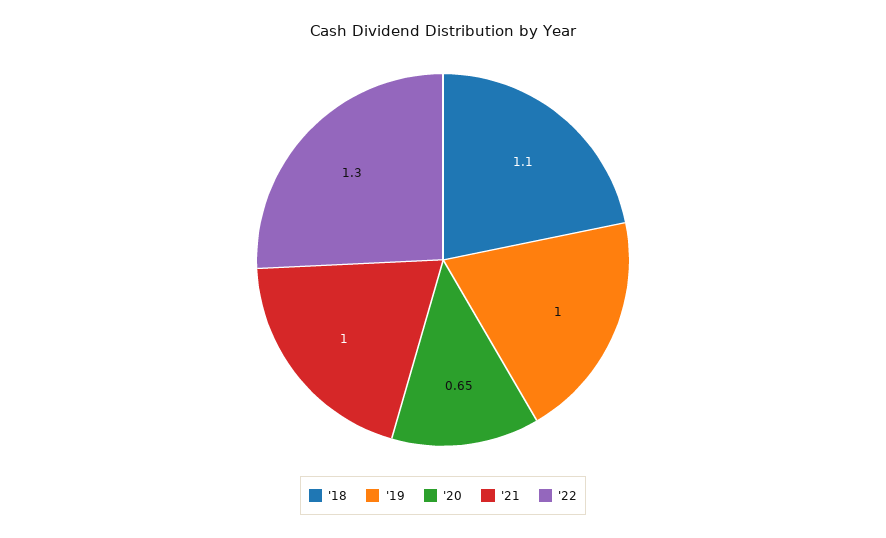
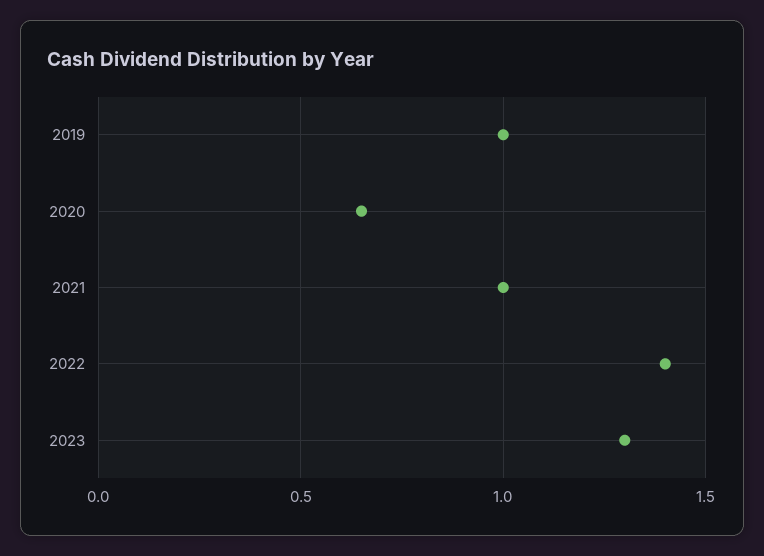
'18: 1.1 -> none
'22: 1.3 -> 1.4
2023: none -> 1.3

